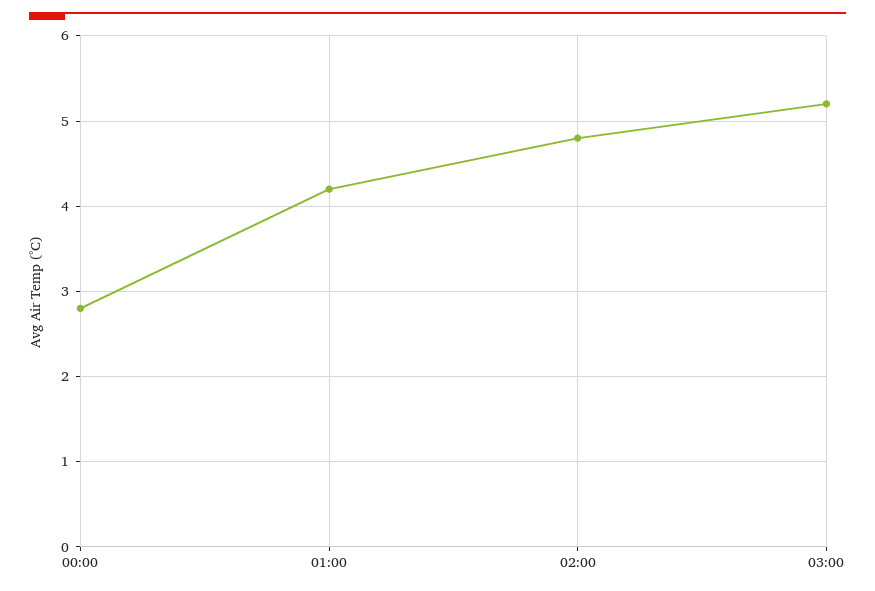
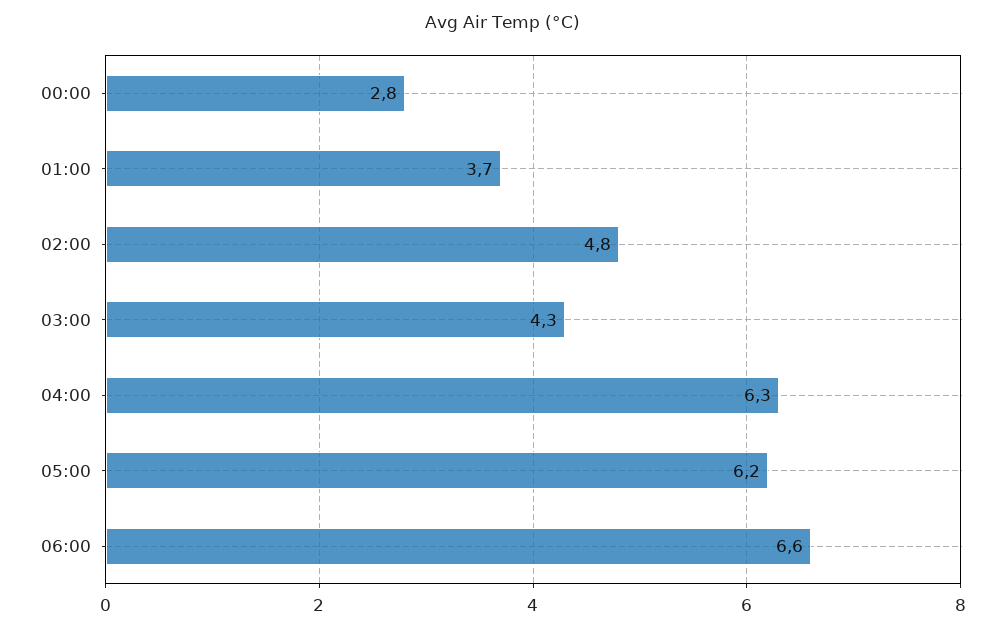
01:00: 4.2 -> 3.7
03:00: 5.2 -> 4.3
04:00: none -> 6.3
05:00: none -> 6.2
06:00: none -> 6.6

